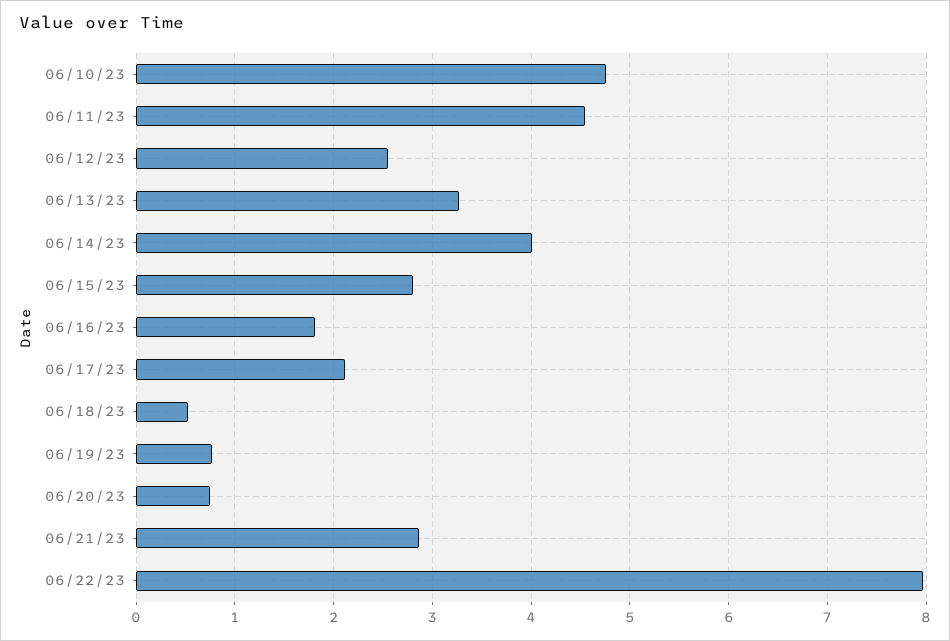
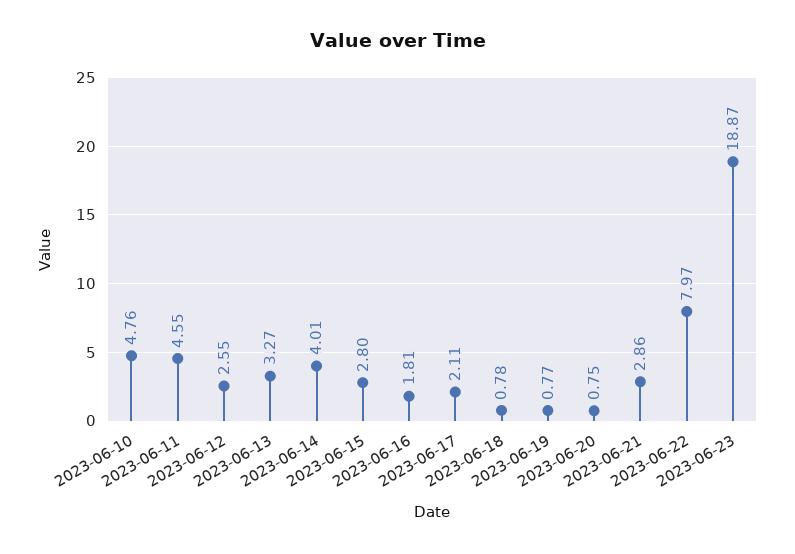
06/18/23: 0.5 -> 0.78
2023-06-23: none -> 18.87

